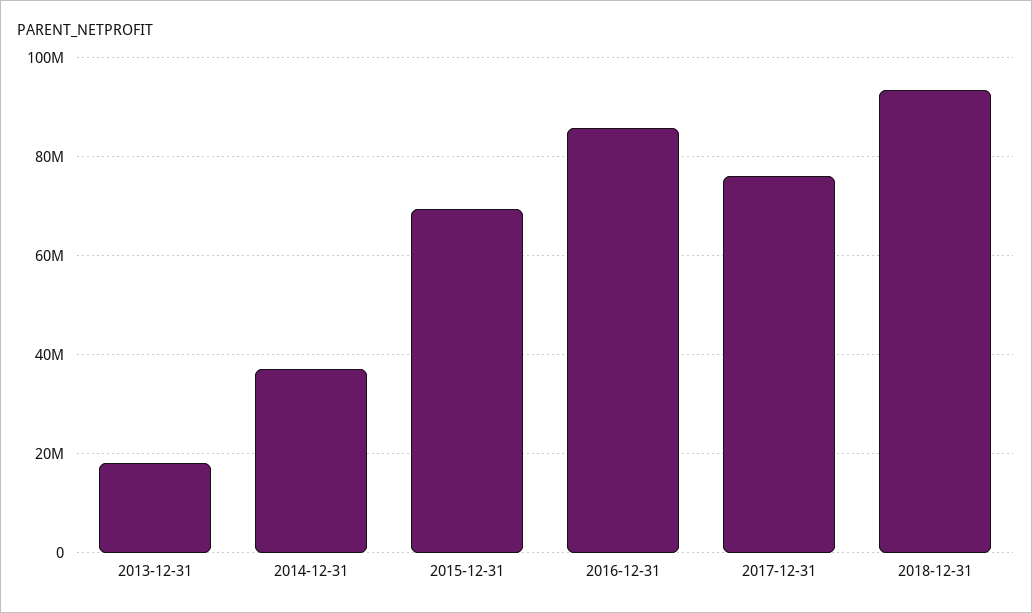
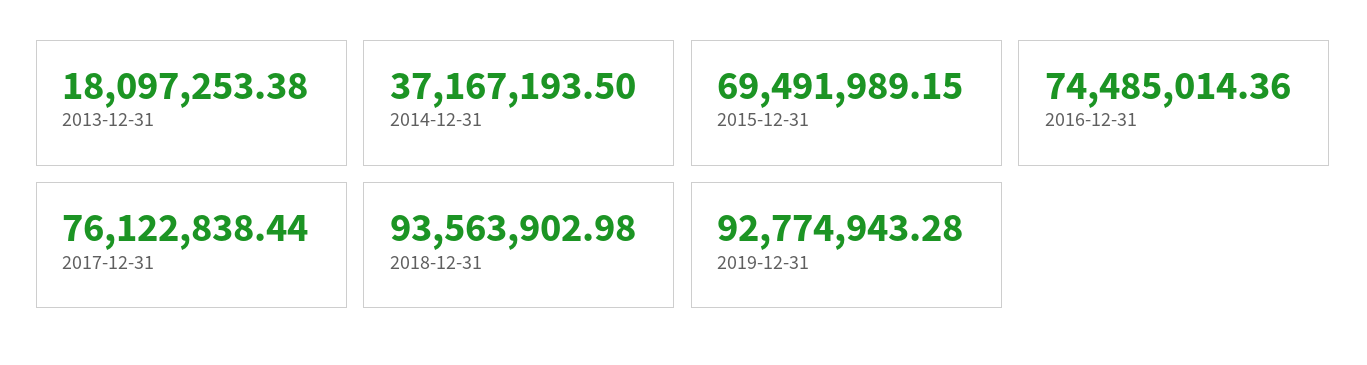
2016-12-31: 86000000 -> 74485014.36
2019-12-31: none -> 92774943.28

